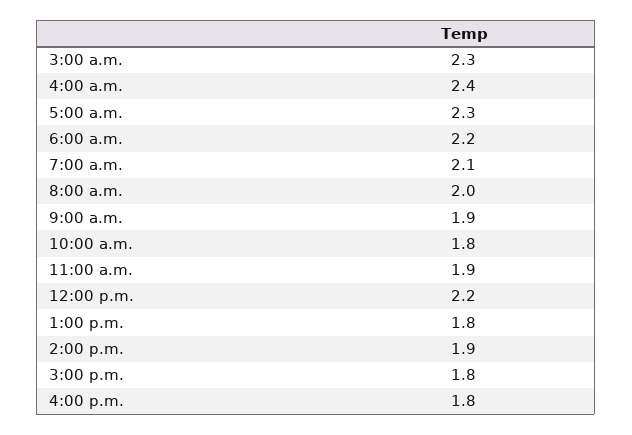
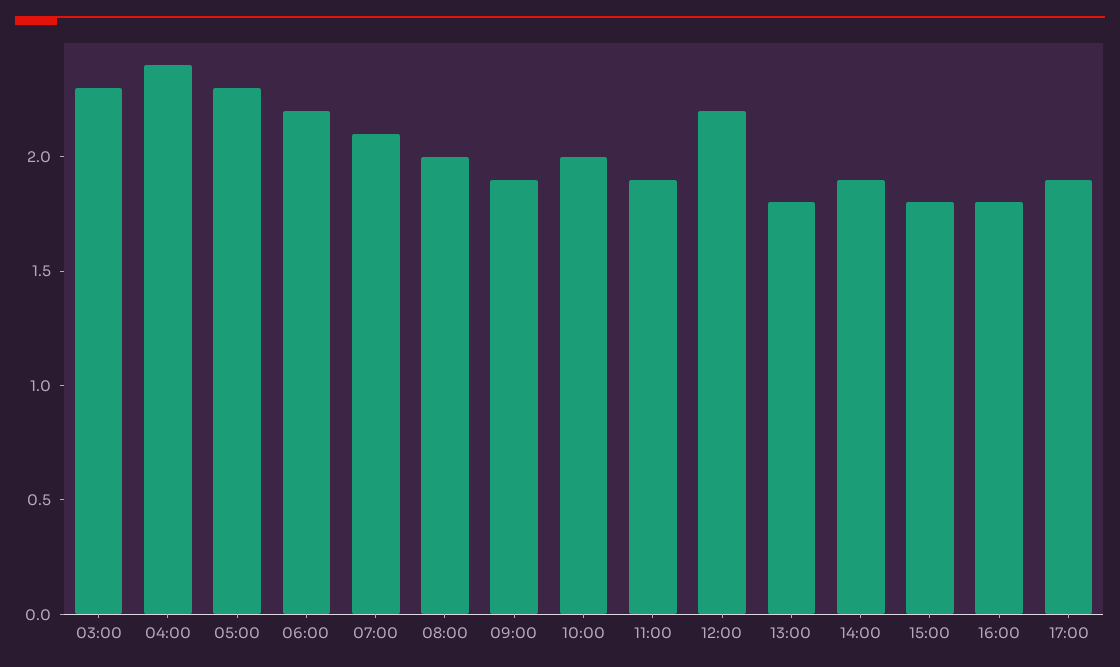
10:00 a.m.: 1.8 -> 2
17:00: none -> 1.9

